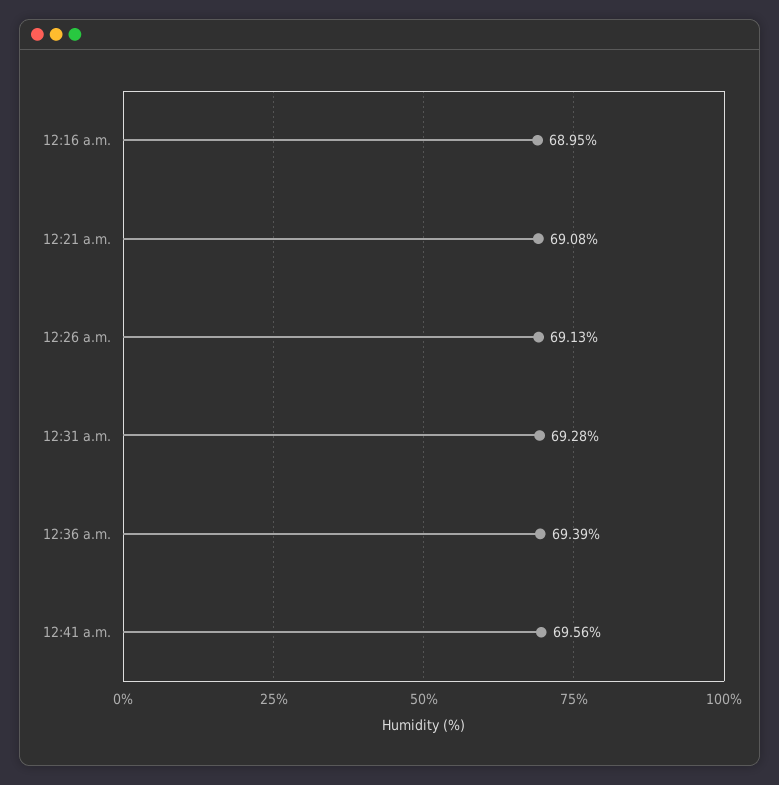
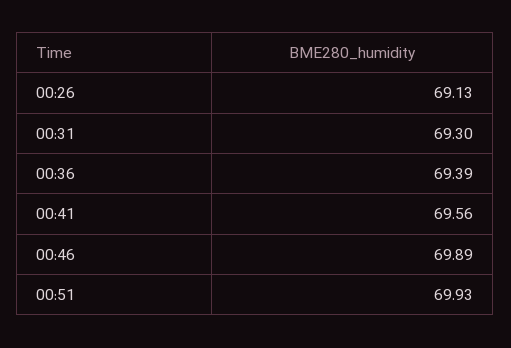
12:16 a.m.: 68.95 -> none
12:21 a.m.: 69.08 -> none
12:31 a.m.: 69.28 -> 69.3
00:46: none -> 69.89
00:51: none -> 69.93

